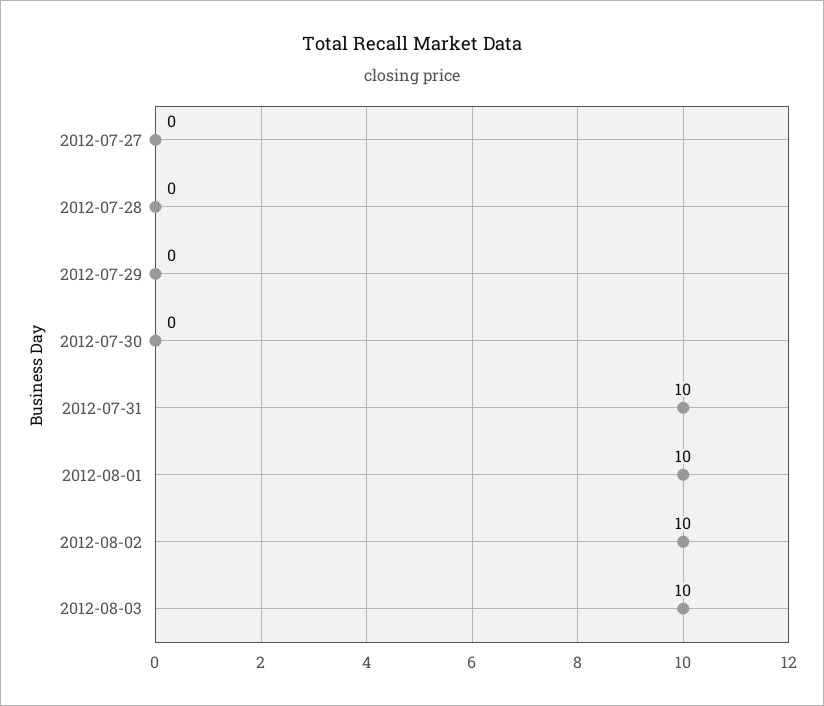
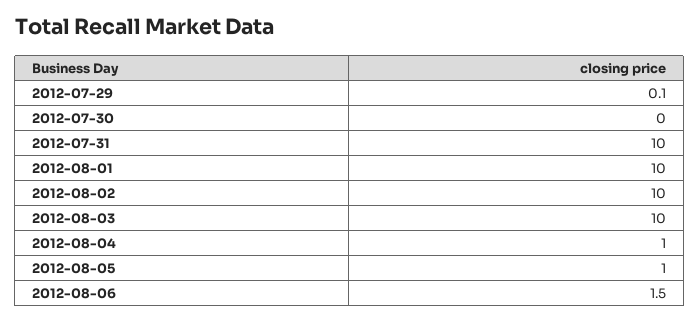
2012-07-27: 0 -> none
2012-07-28: 0 -> none
2012-07-29: 0 -> 0.1
2012-08-04: none -> 1
2012-08-05: none -> 1
2012-08-06: none -> 1.5

